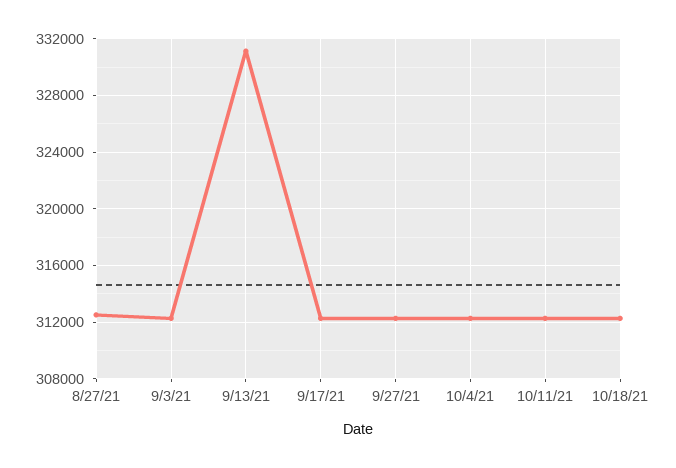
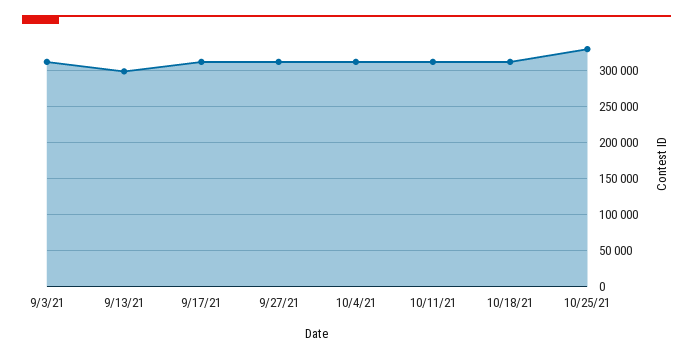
8/27/21: 312500 -> none
9/13/21: 331000 -> 300000
10/25/21: none -> 330000

